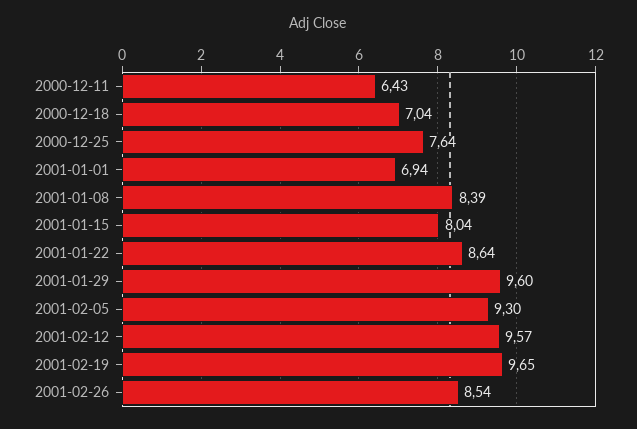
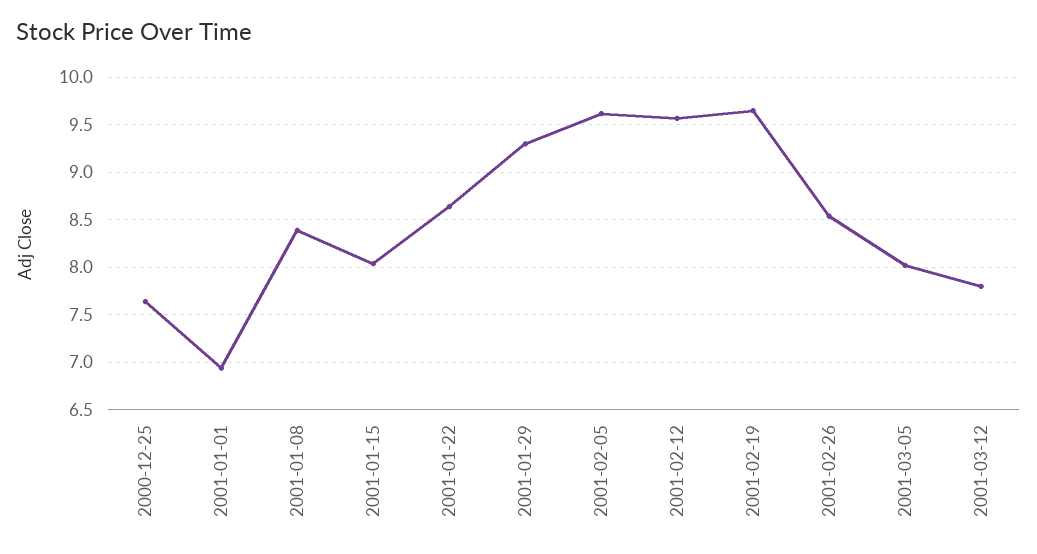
2000-12-11: 6.43 -> none
2000-12-18: 7.04 -> none
2001-01-29: 9.6 -> 9.3
2001-02-05: 9.3 -> 9.6
2001-03-05: none -> 8
2001-03-12: none -> 7.8

